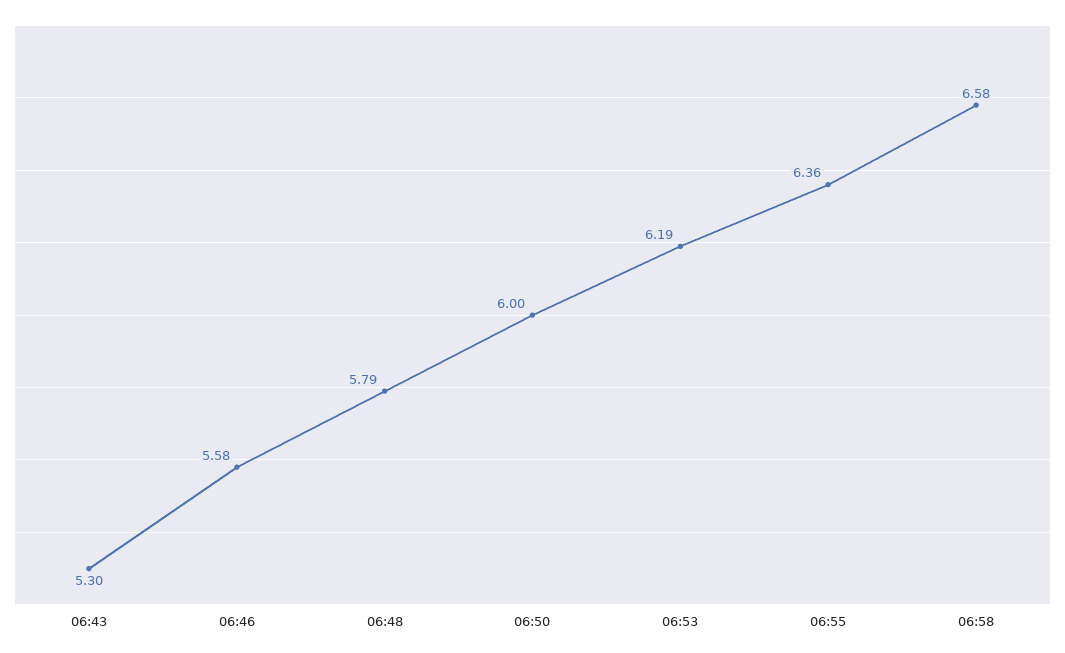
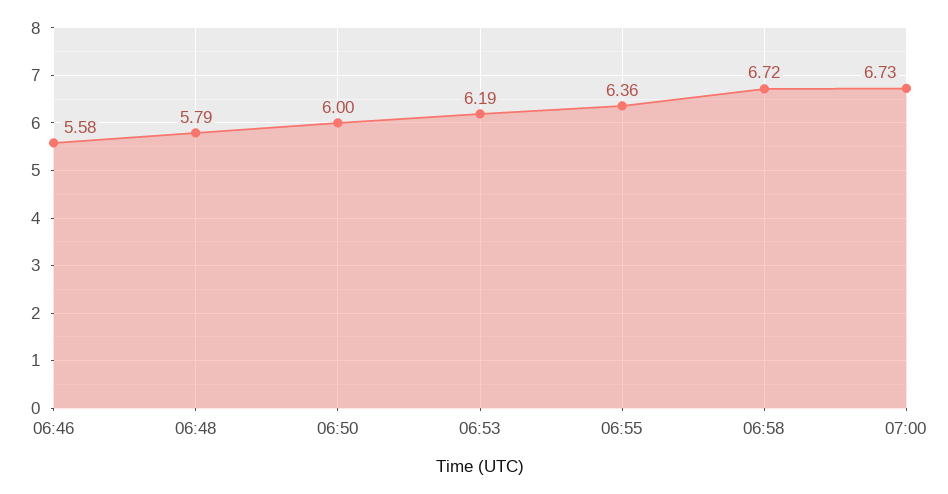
06:43: 5.3 -> none
06:58: 6.58 -> 6.72
07:00: none -> 6.73

